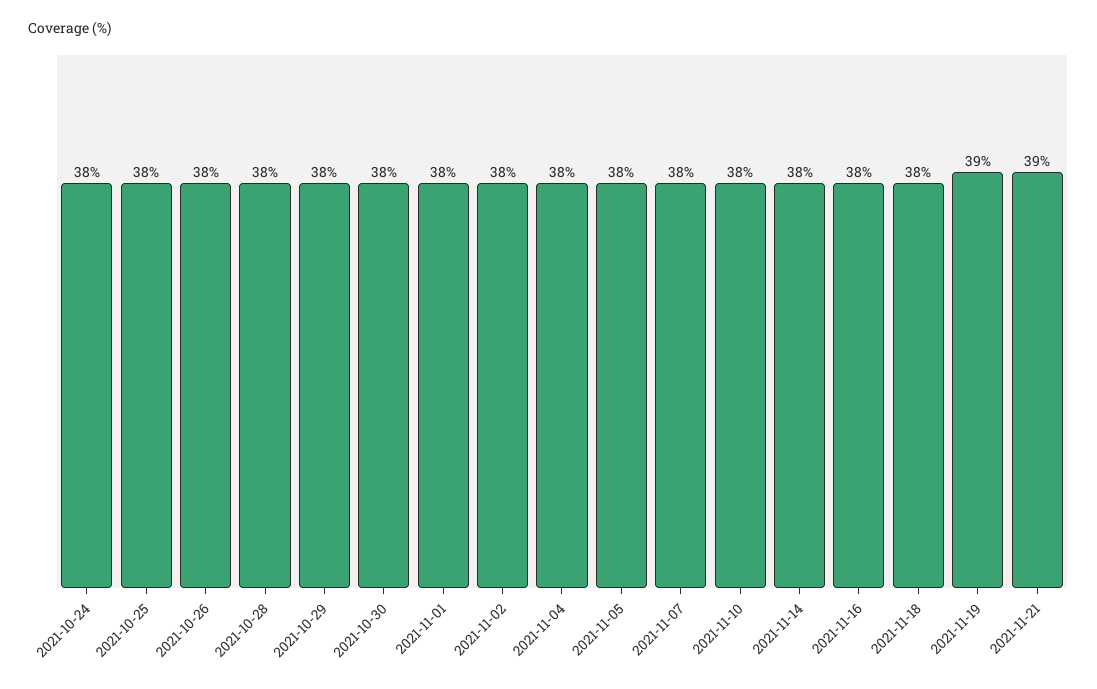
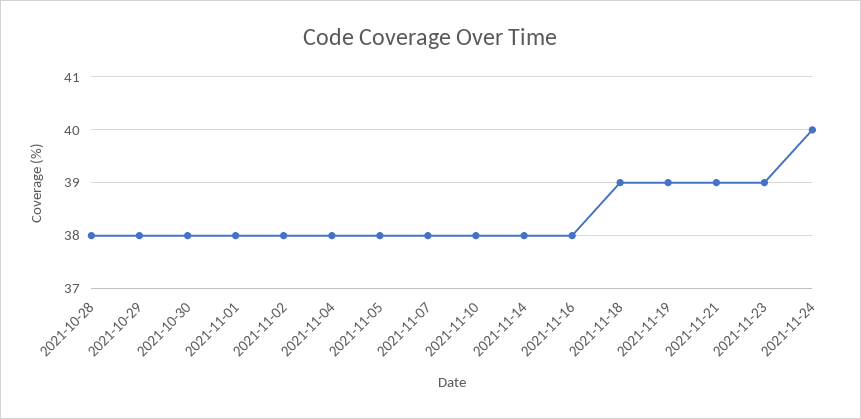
2021-10-24: 38 -> none
2021-10-25: 38 -> none
2021-10-26: 38 -> none
2021-11-18: 38 -> 39
2021-11-23: none -> 39
2021-11-24: none -> 40

